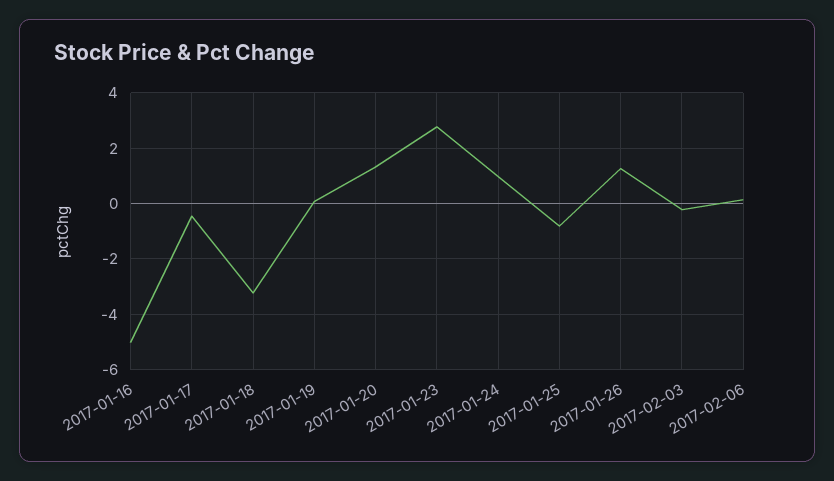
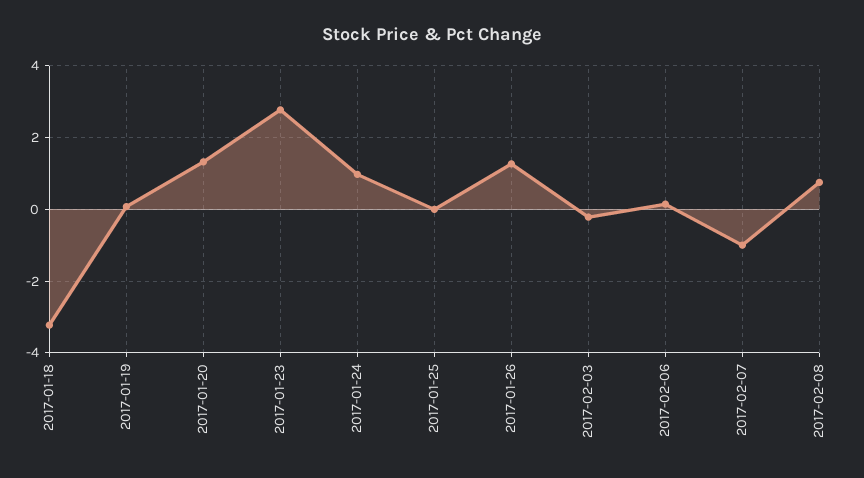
2017-01-16: -5 -> none
2017-01-17: -0.5 -> none
2017-01-25: -0.75 -> 0
2017-02-07: none -> -1
2017-02-08: none -> 0.8

